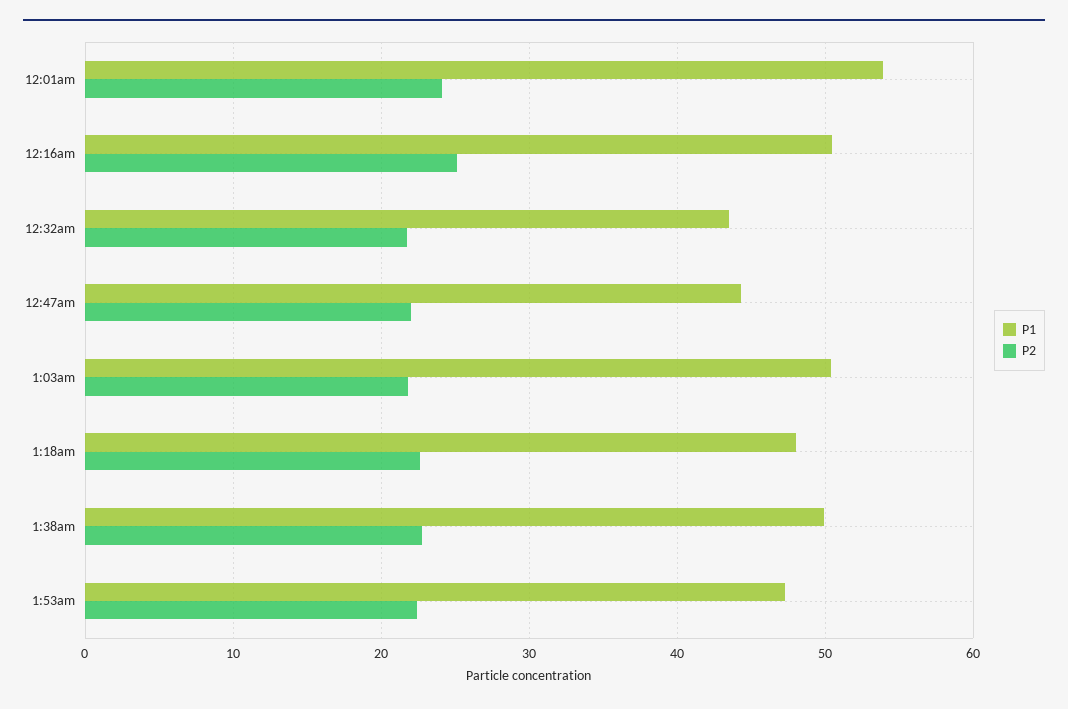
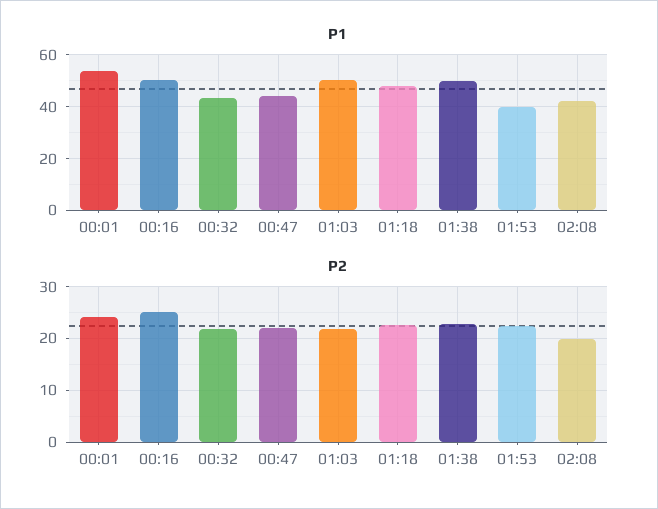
P1, 1:53am: 47 -> 40
P1, 02:08: none -> 42.5
P2, 02:08: none -> 20

